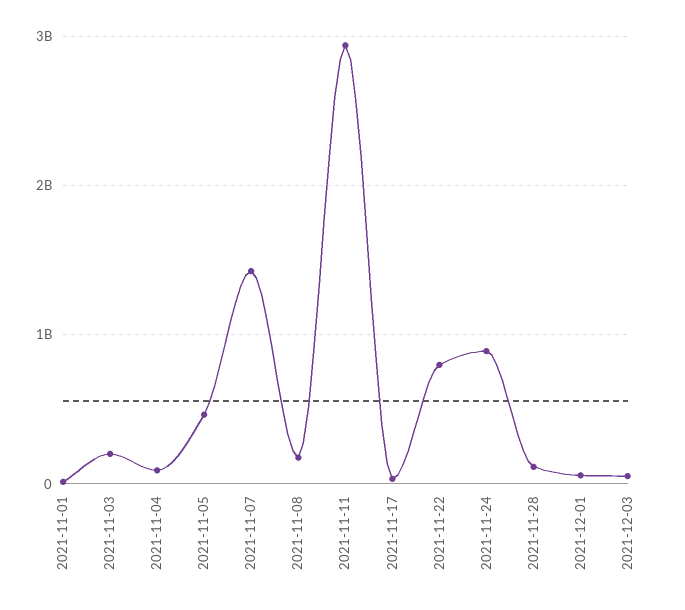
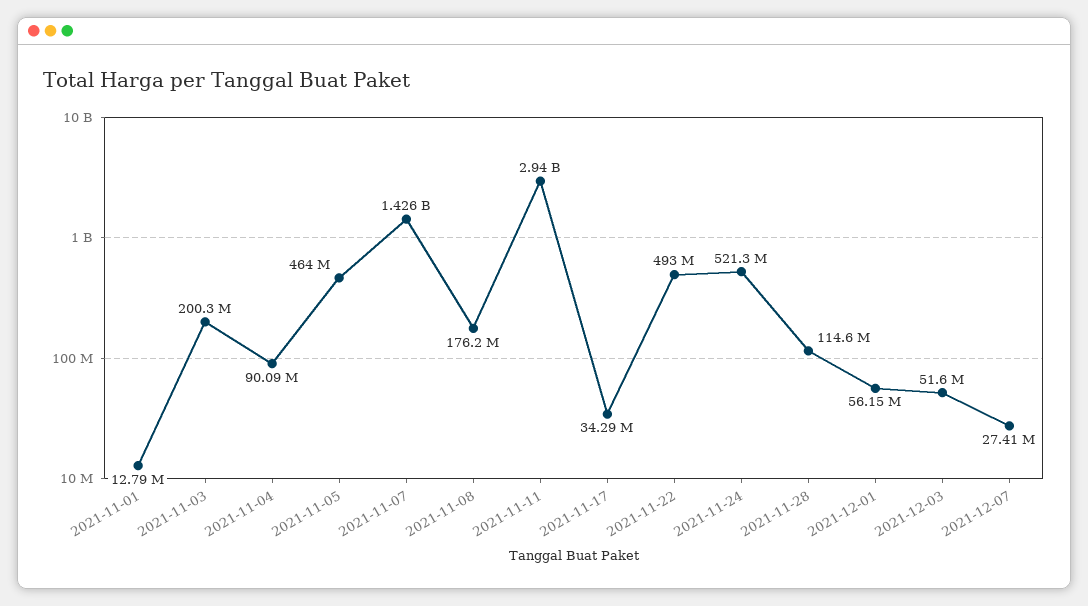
2021-11-22: 800000000 -> 493000000
2021-11-24: 900000000 -> 521300000
2021-12-07: none -> 27410000

